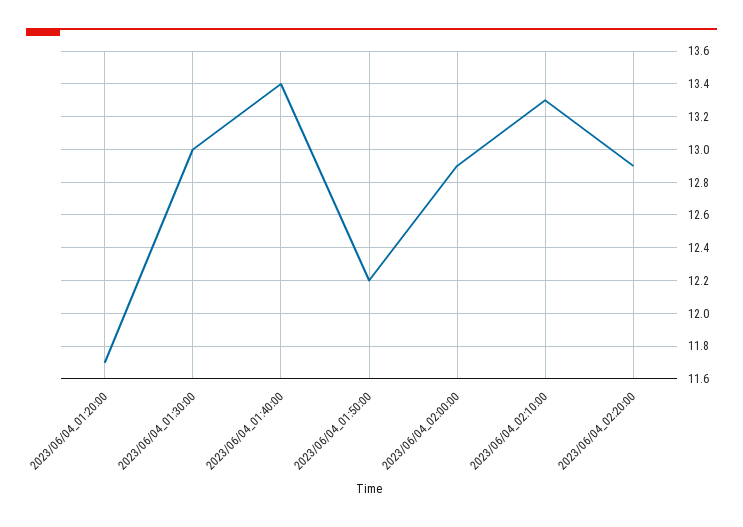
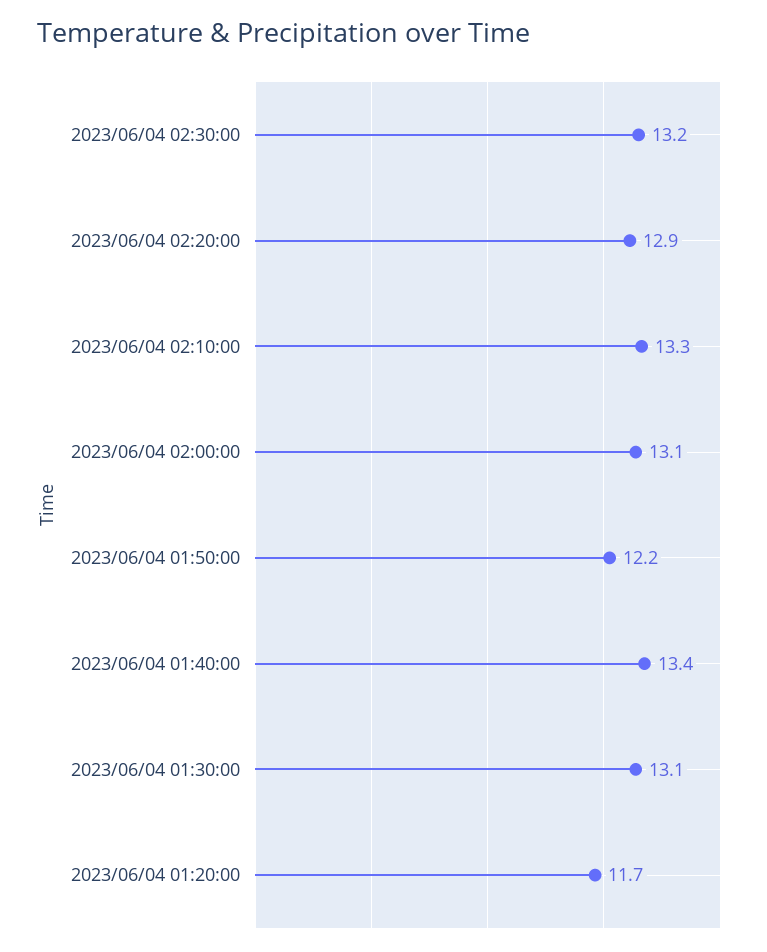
2023/06/04_01:30:00: 13 -> 13.1
2023/06/04_02:00:00: 12.9 -> 13.1
2023/06/04 02:30:00: none -> 13.2

